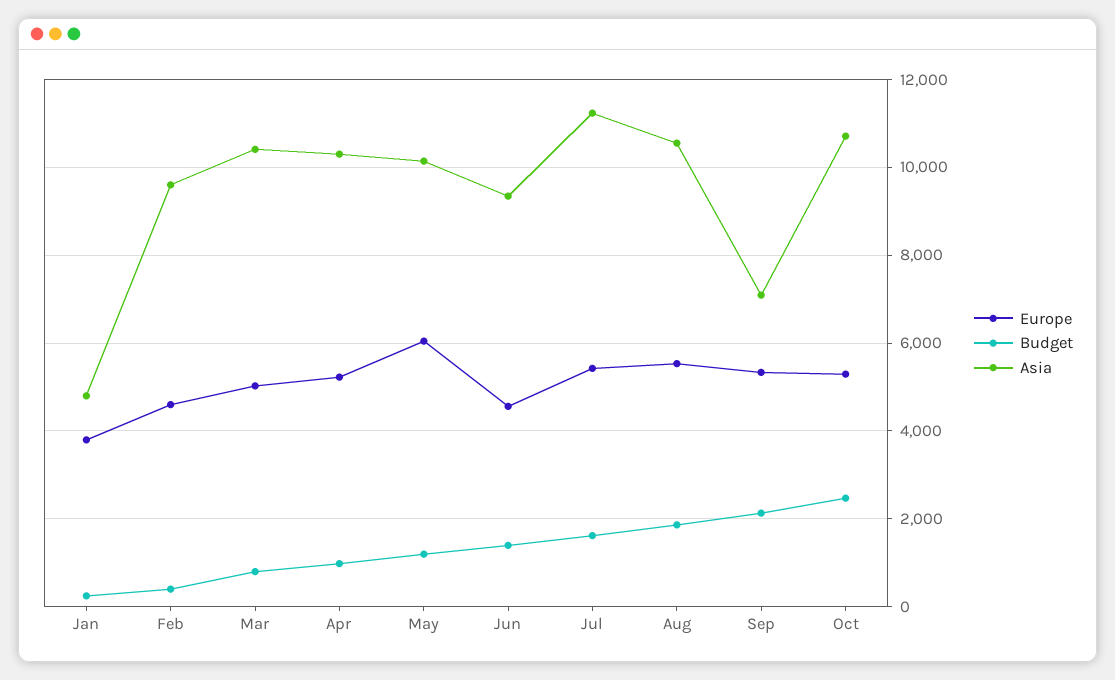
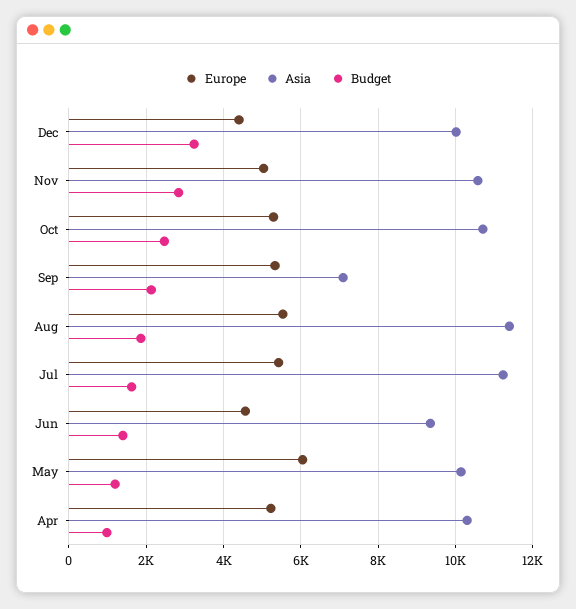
Europe, Jan: 3800 -> none
Budget, Jan: 200 -> none
Asia, Jan: 4800 -> none
Europe, Feb: 4600 -> none
Budget, Feb: 400 -> none
Asia, Feb: 9600 -> none
Europe, Mar: 5000 -> none
Budget, Mar: 800 -> none
Asia, Mar: 10400 -> none
Asia, Aug: 10600 -> 11400
Europe, Dec: none -> 4400
Asia, Dec: none -> 10000
Budget, Dec: none -> 3200
Europe, Nov: none -> 5000
Asia, Nov: none -> 10600
Budget, Nov: none -> 2800

